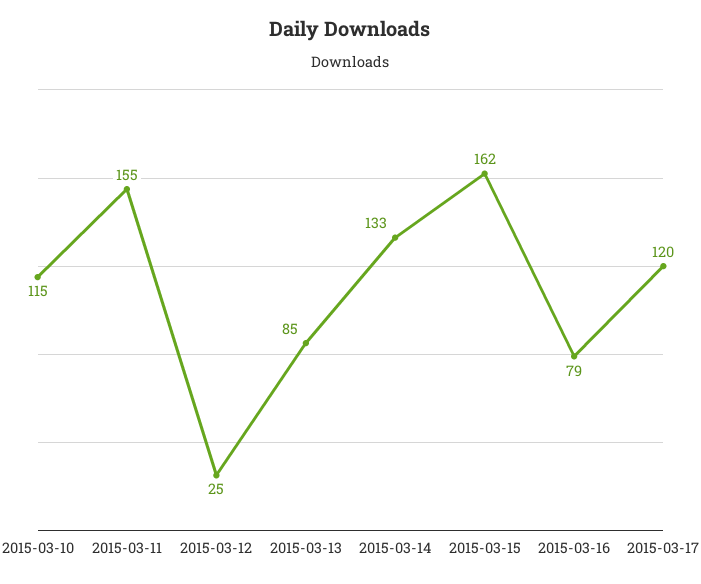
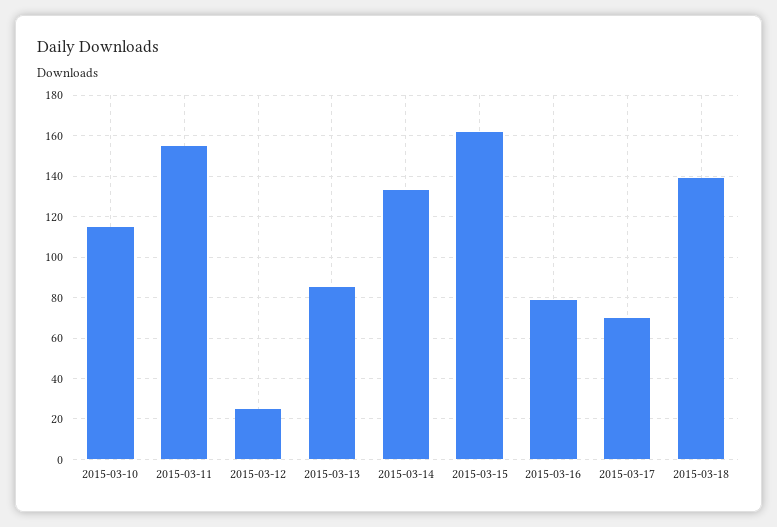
2015-03-17: 120 -> 70
2015-03-18: none -> 140

